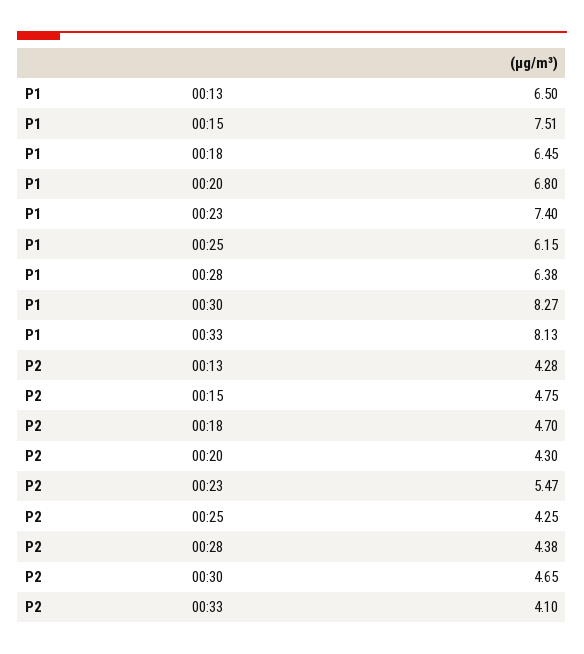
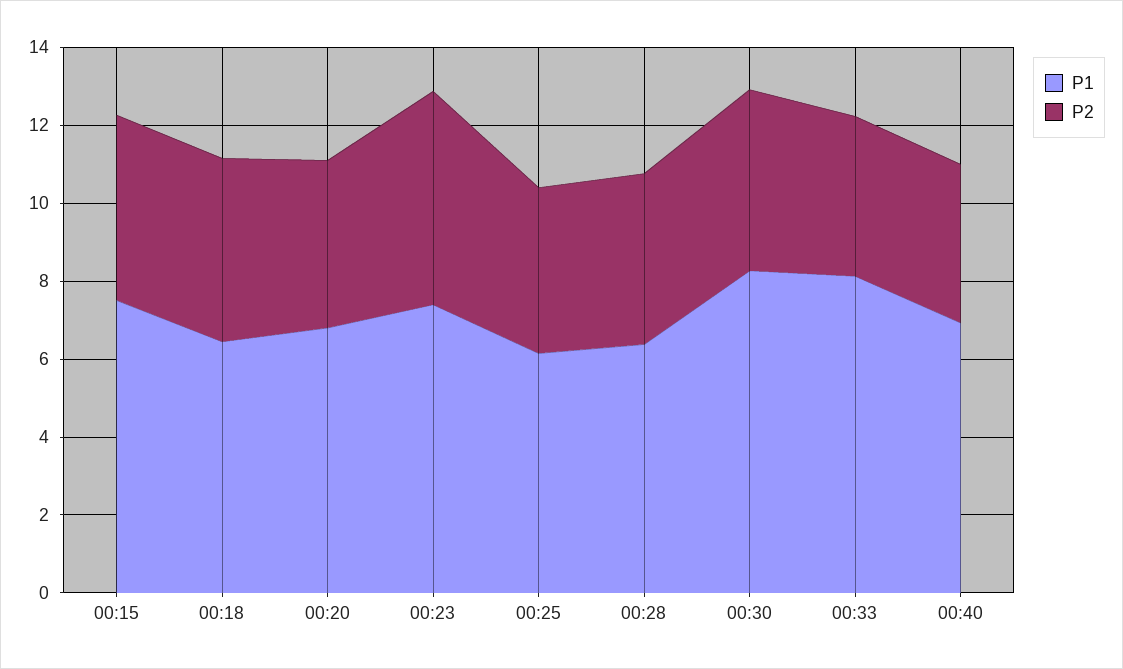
P1, 00:13: 6.5 -> none
P2, 00:13: 4.28 -> none
P1, 00:40: none -> 7
P2, 00:40: none -> 4

